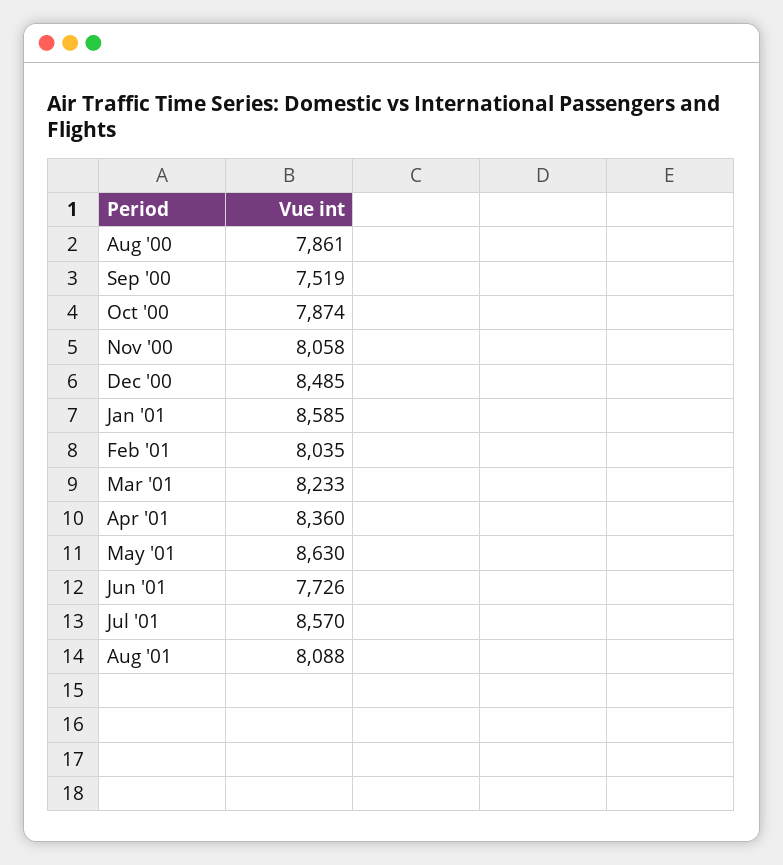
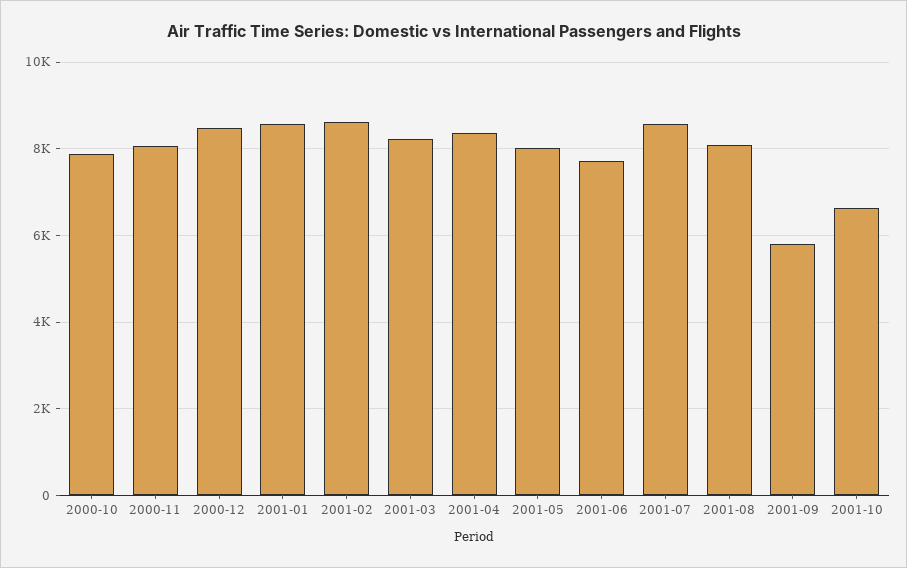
Aug '00: 7861 -> none
Sep '00: 7519 -> none
Feb '01: 8035 -> 8600
May '01: 8630 -> 8000
2001-09: none -> 5800
2001-10: none -> 6600

